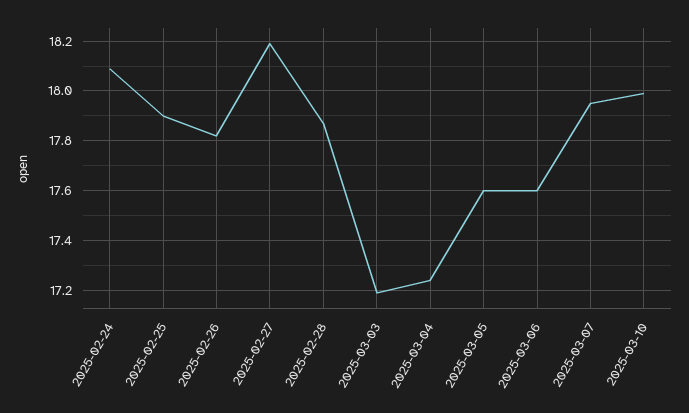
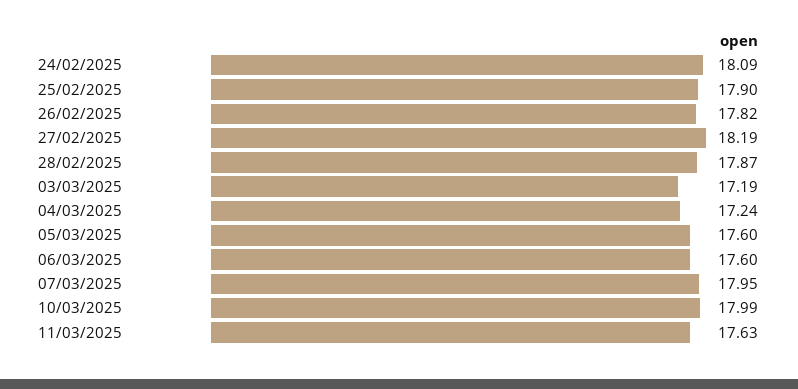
11/03/2025: none -> 17.63

